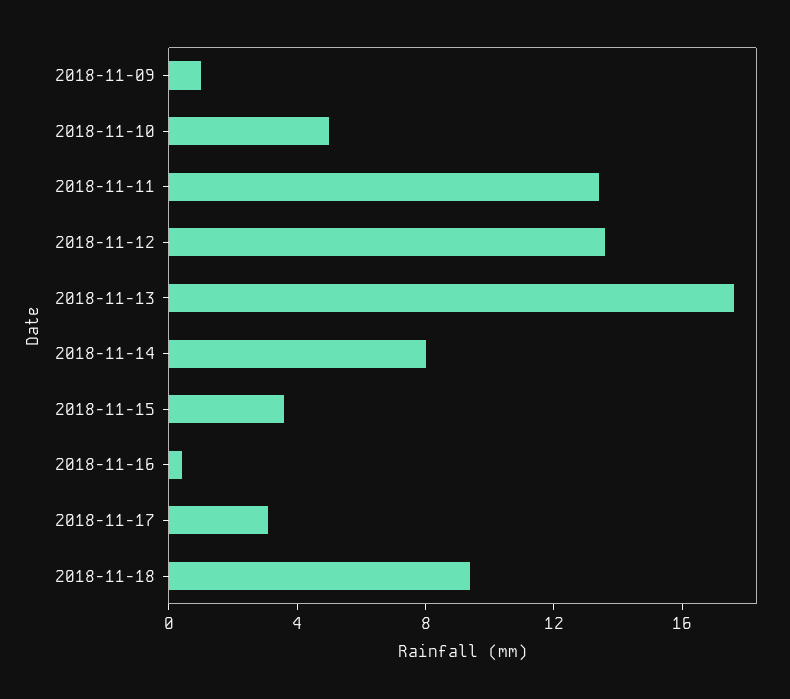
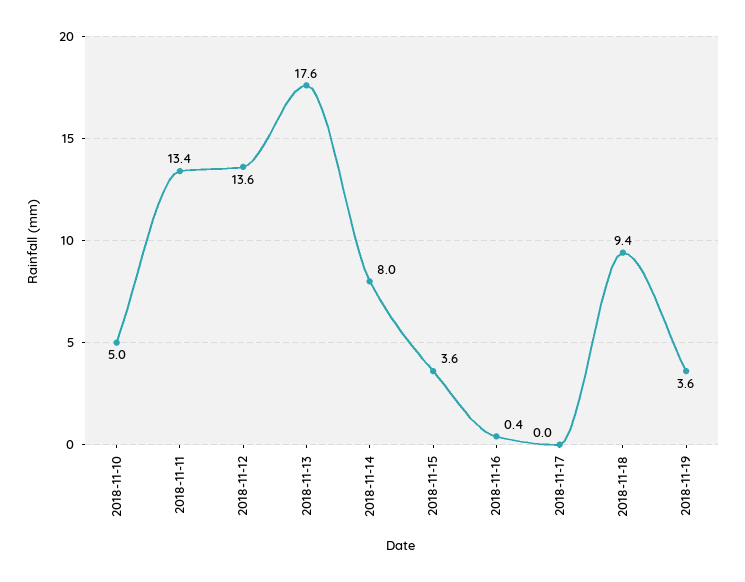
2018-11-09: 1 -> none
2018-11-17: 3 -> 0
2018-11-19: none -> 3.6

